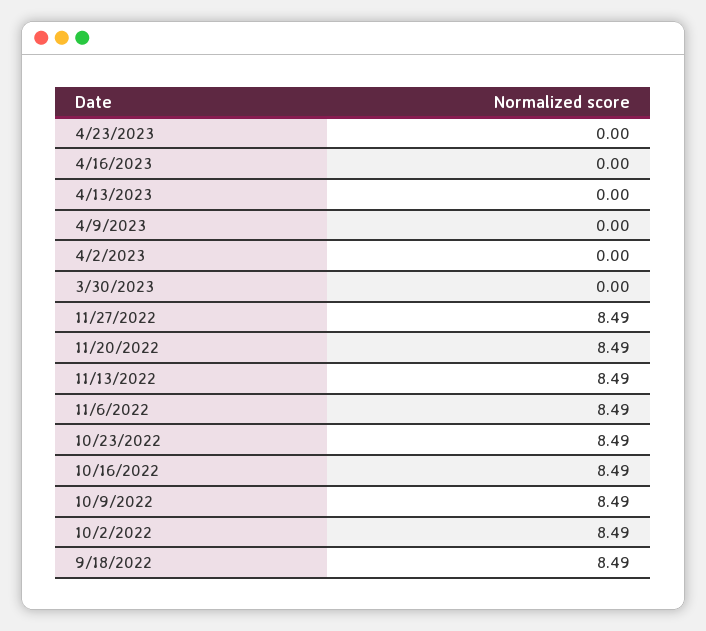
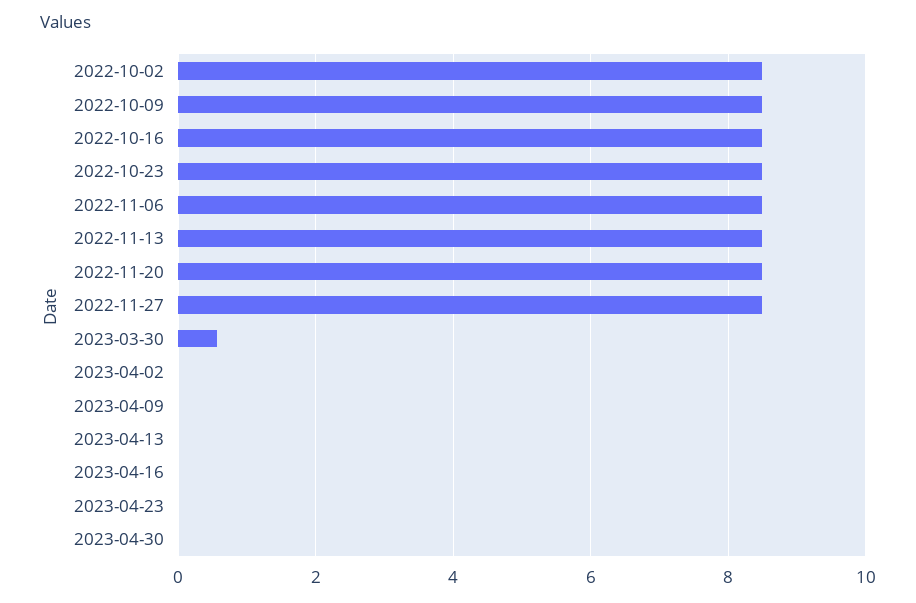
3/30/2023: 0 -> 0.6
9/18/2022: 8.49 -> none
2023-04-30: none -> 0

